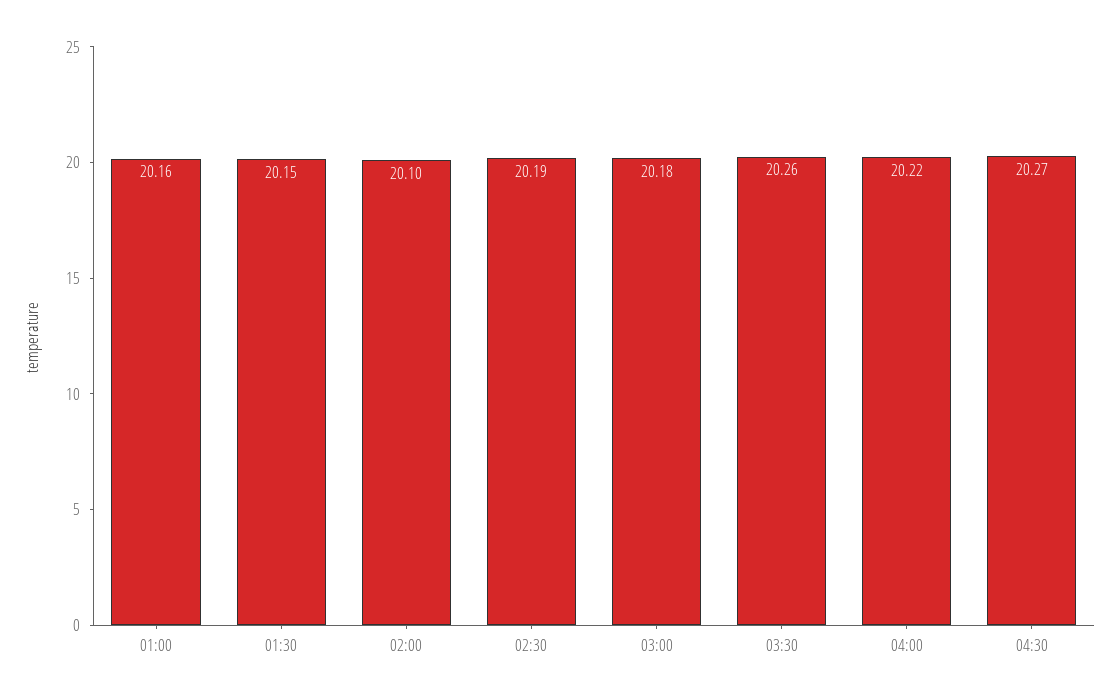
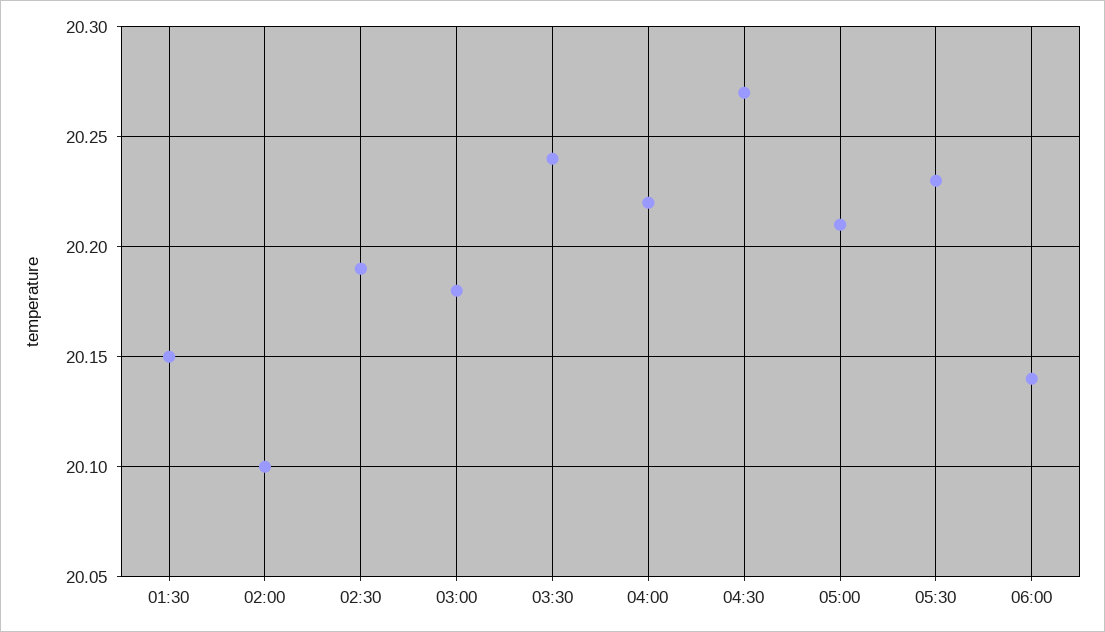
01:00: 20.16 -> none
03:30: 20.26 -> 20.24
05:00: none -> 20.21
05:30: none -> 20.23
06:00: none -> 20.14

